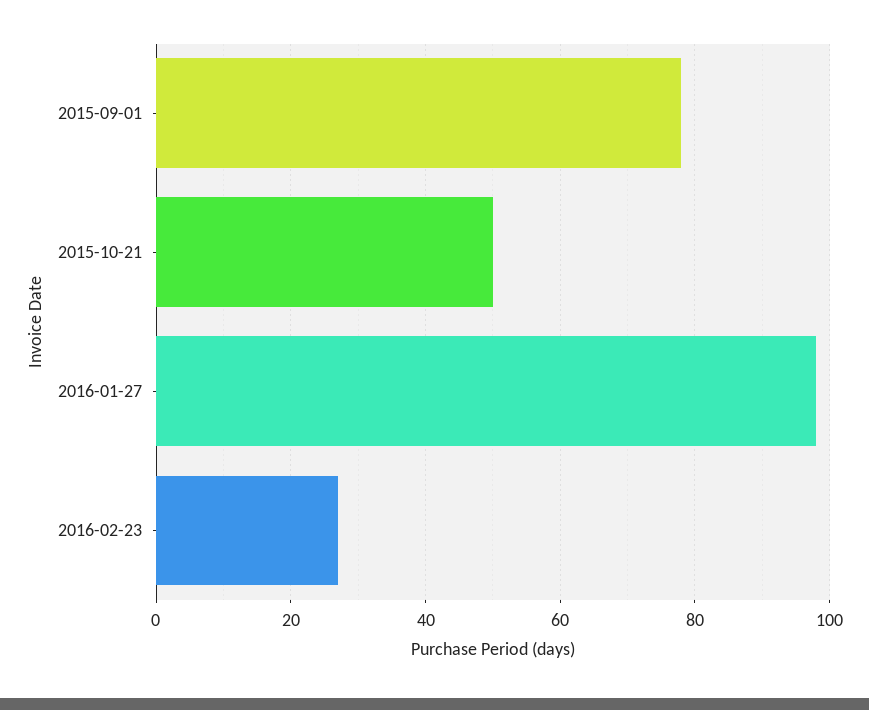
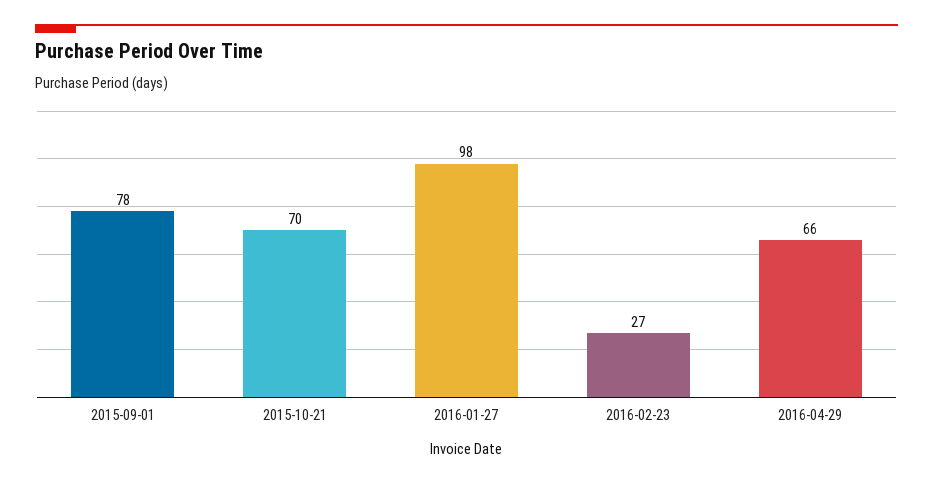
2015-10-21: 50 -> 70
2016-04-29: none -> 66

